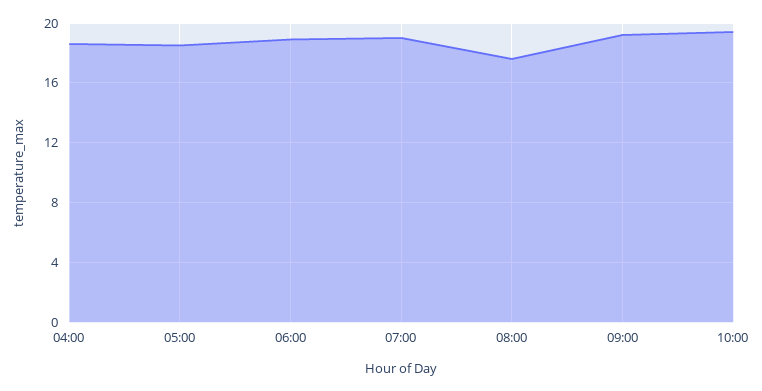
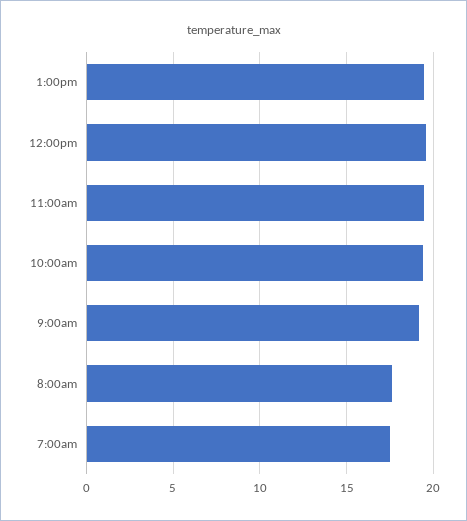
04:00: 18.5 -> none
05:00: 18.5 -> none
06:00: 19 -> none
07:00: 19 -> 17.5
1:00pm: none -> 19.5
12:00pm: none -> 19.5
11:00am: none -> 19.5

